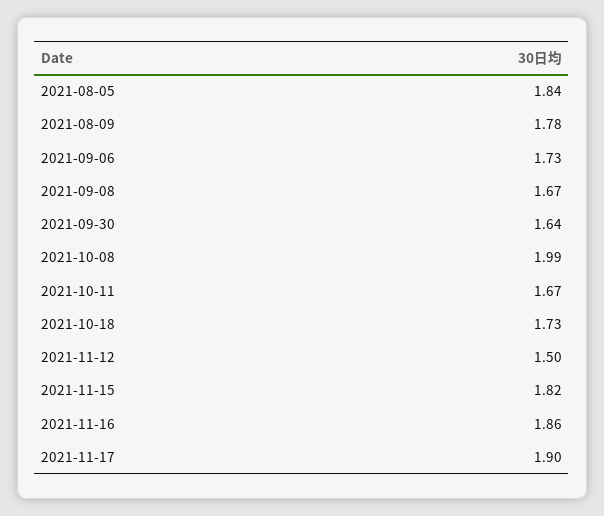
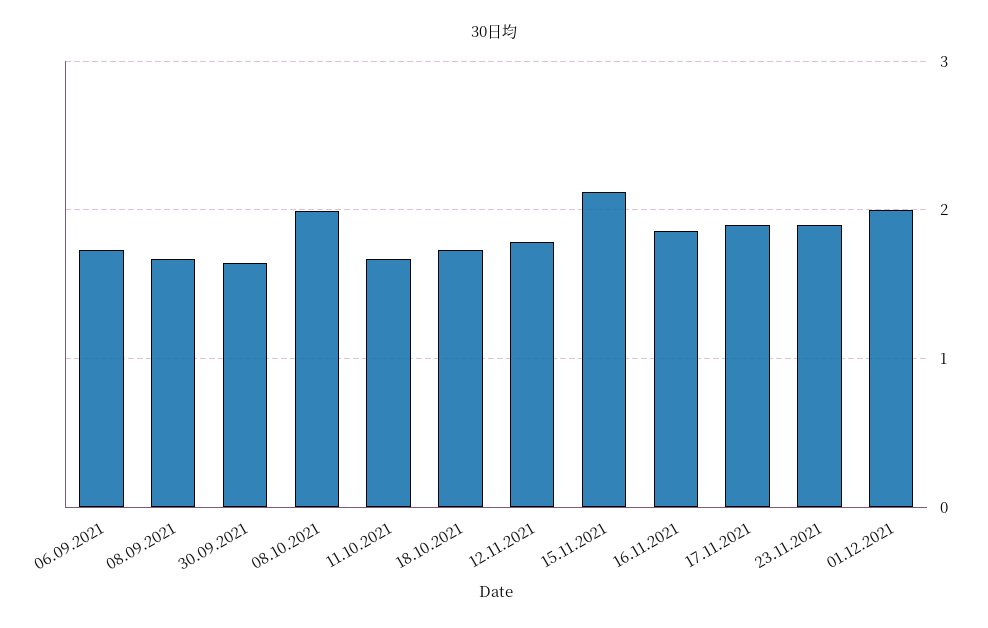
2021-08-05: 1.84 -> none
2021-08-09: 1.78 -> none
2021-11-12: 1.5 -> 1.8
2021-11-15: 1.82 -> 2.1
23.11.2021: none -> 1.9
01.12.2021: none -> 2

